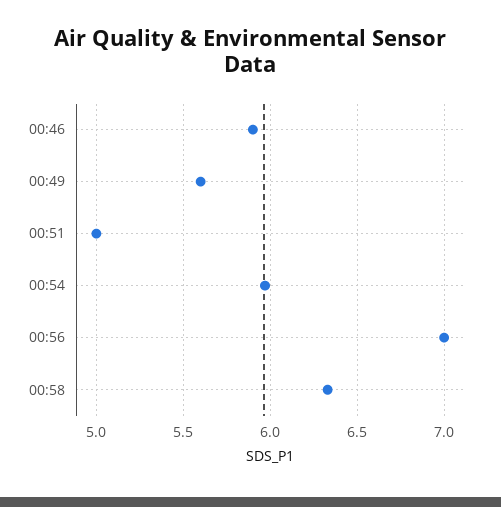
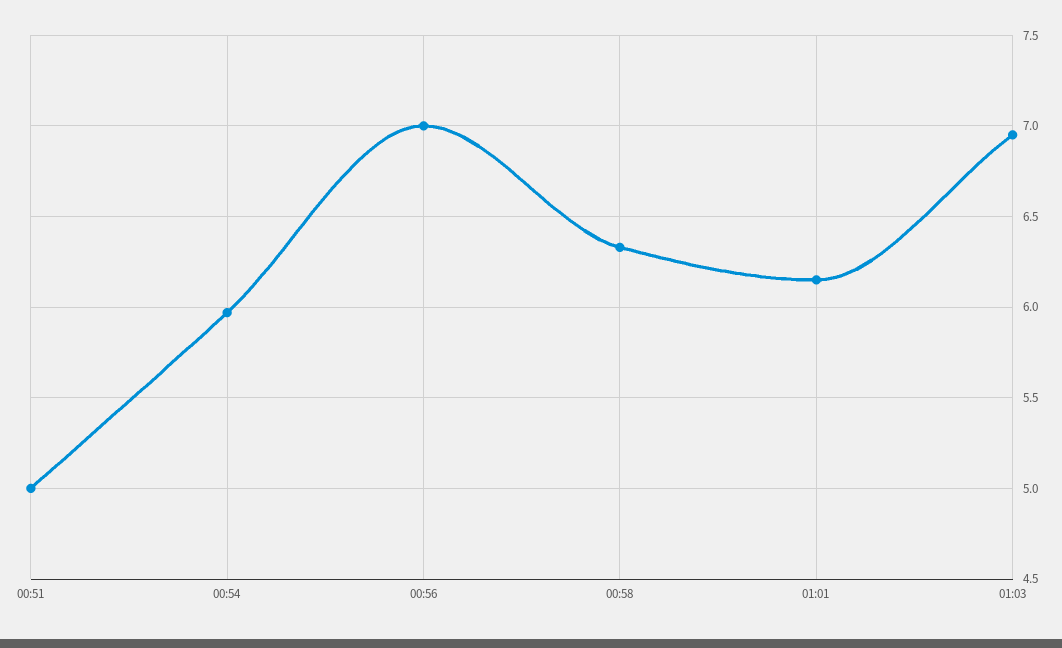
00:46: 5.9 -> none
00:49: 5.6 -> none
01:01: none -> 6.15
01:03: none -> 6.95

